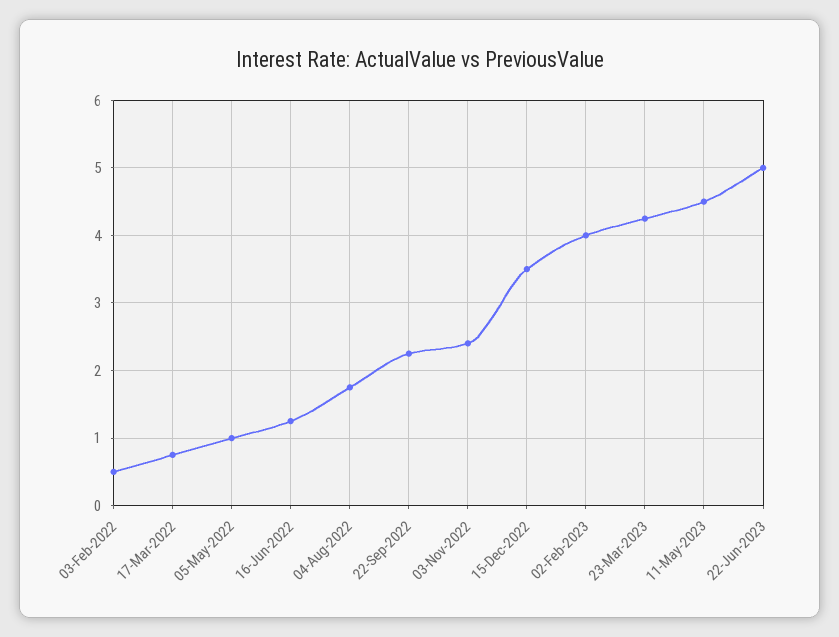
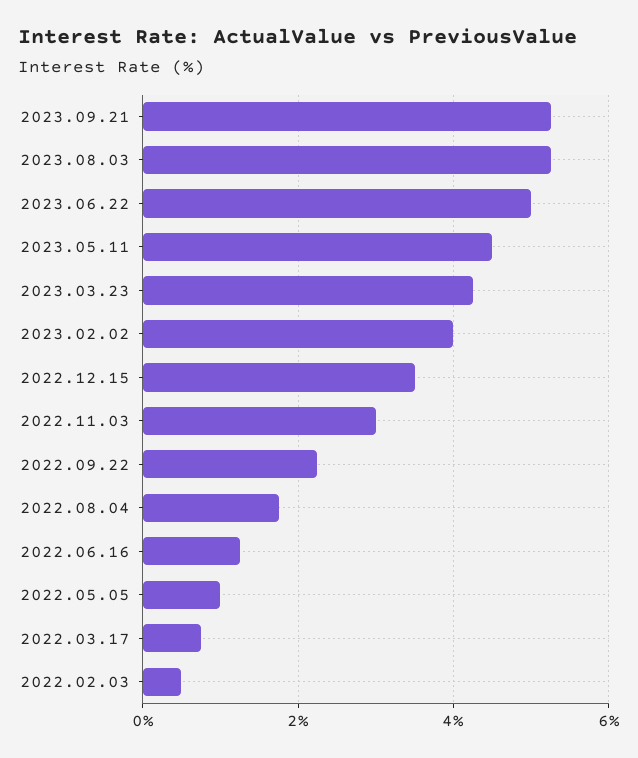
03-Nov-2022: 2.4 -> 3
2023.09.21: none -> 5.2
2023.08.03: none -> 5.2

